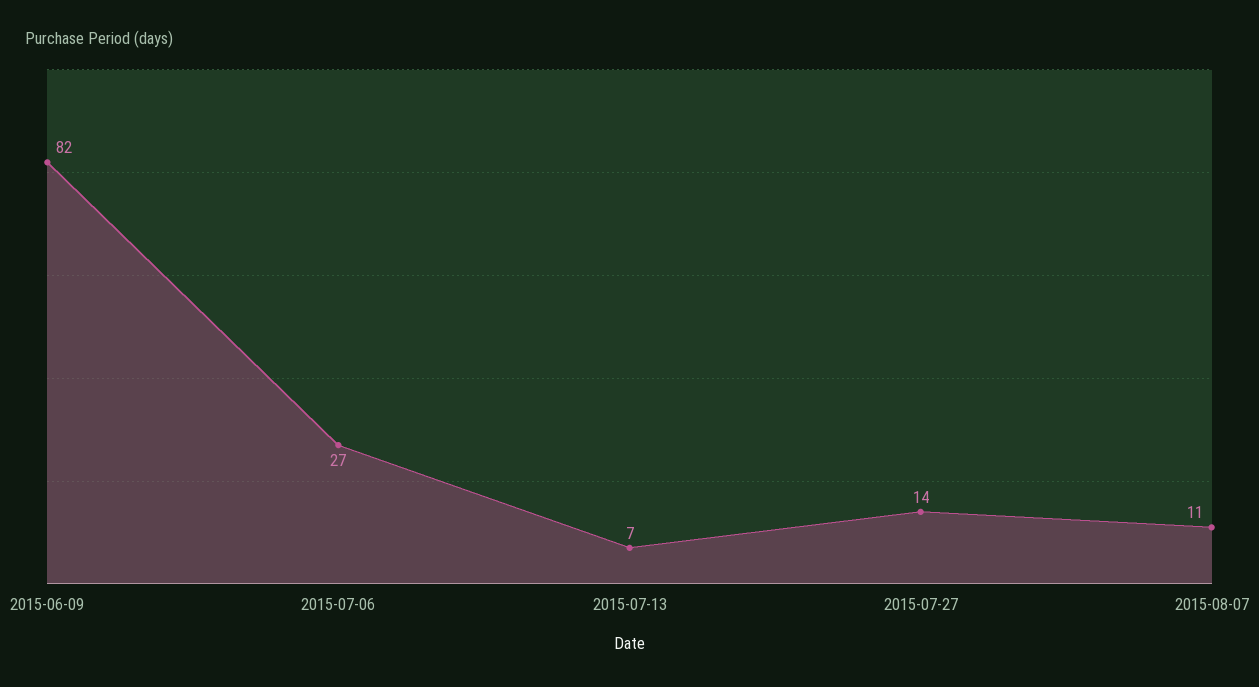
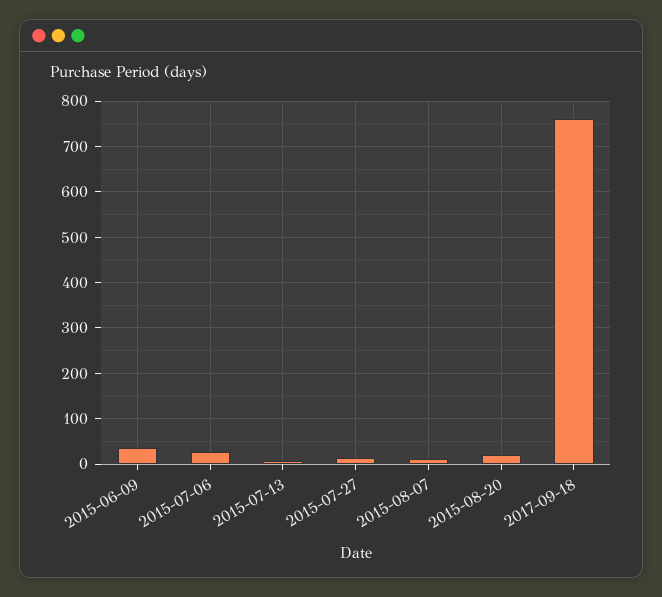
2015-06-09: 82 -> 40
2015-08-20: none -> 20
2017-09-18: none -> 760

